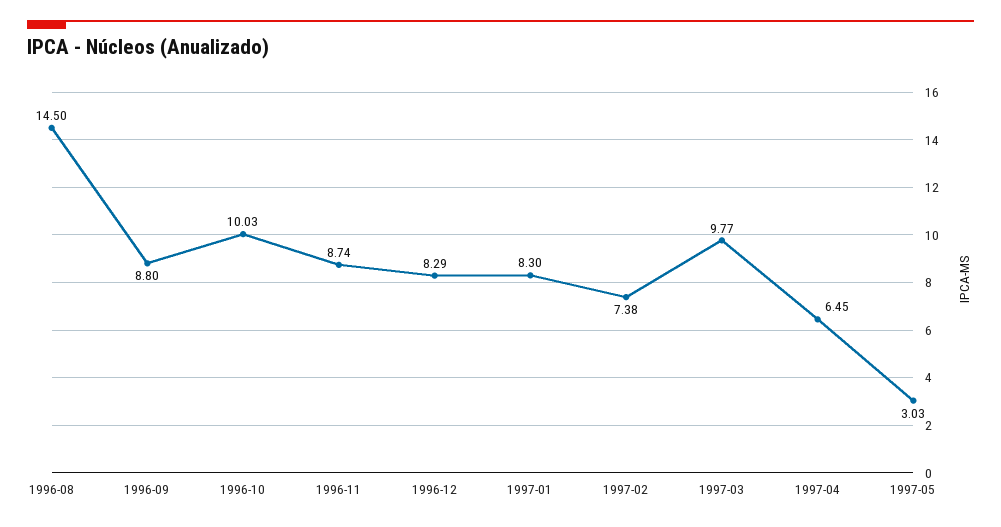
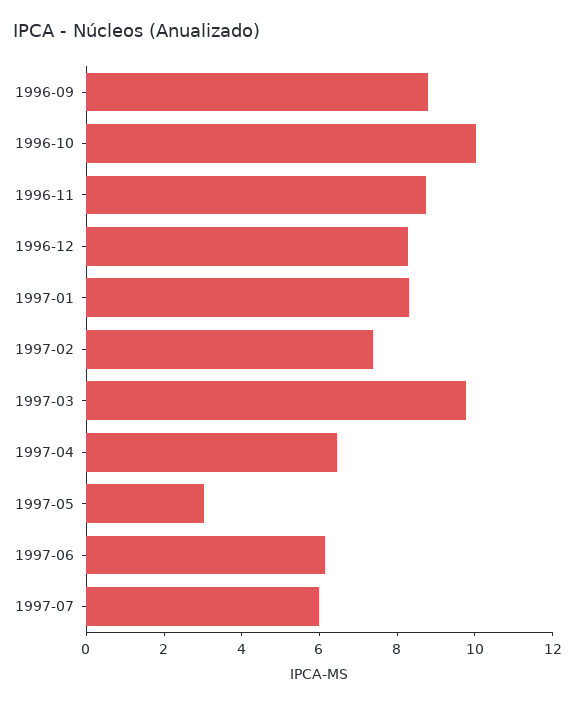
1996-08: 14.5 -> none
1997-06: none -> 6
1997-07: none -> 6

